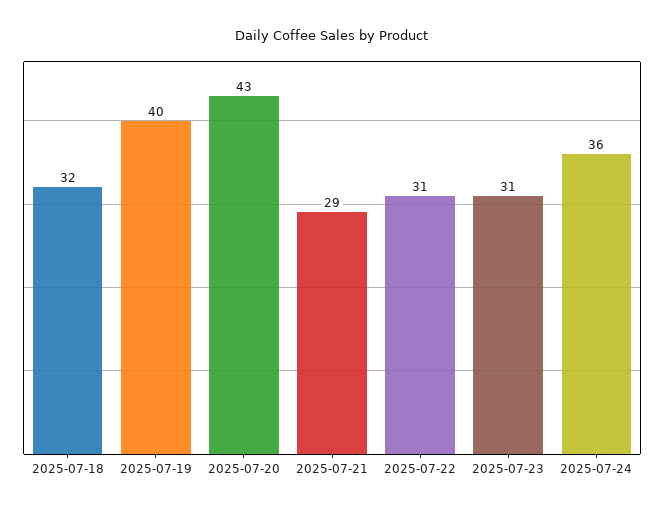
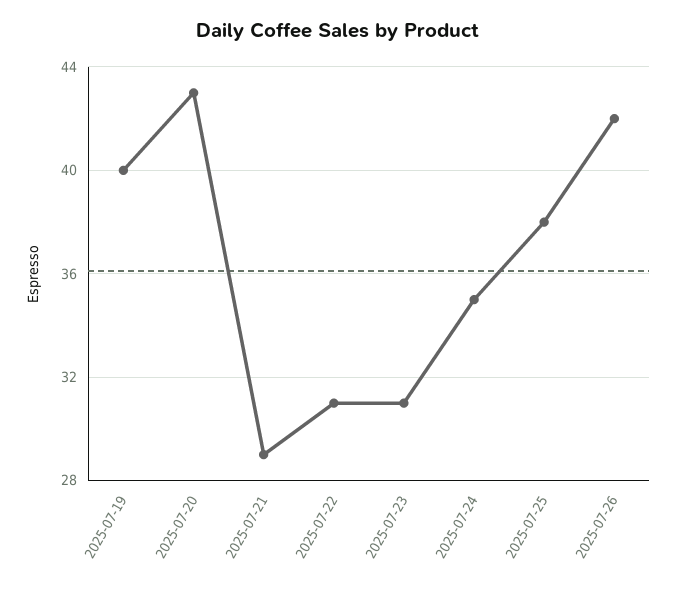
2025-07-18: 32 -> none
2025-07-24: 36 -> 35
2025-07-25: none -> 38
2025-07-26: none -> 42

